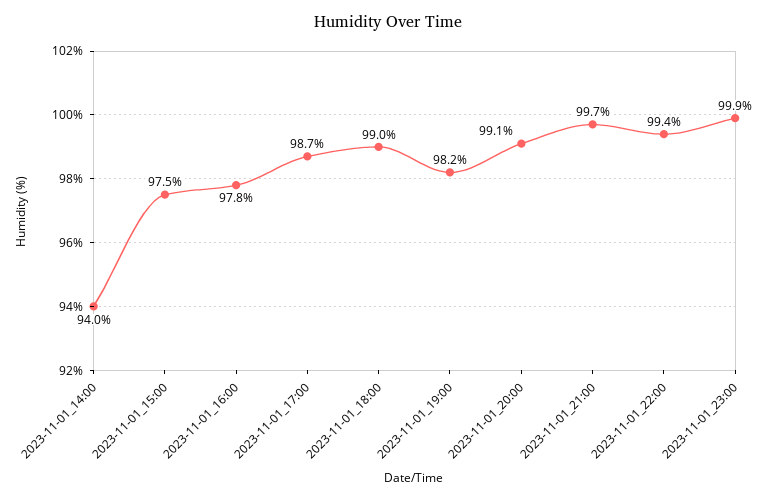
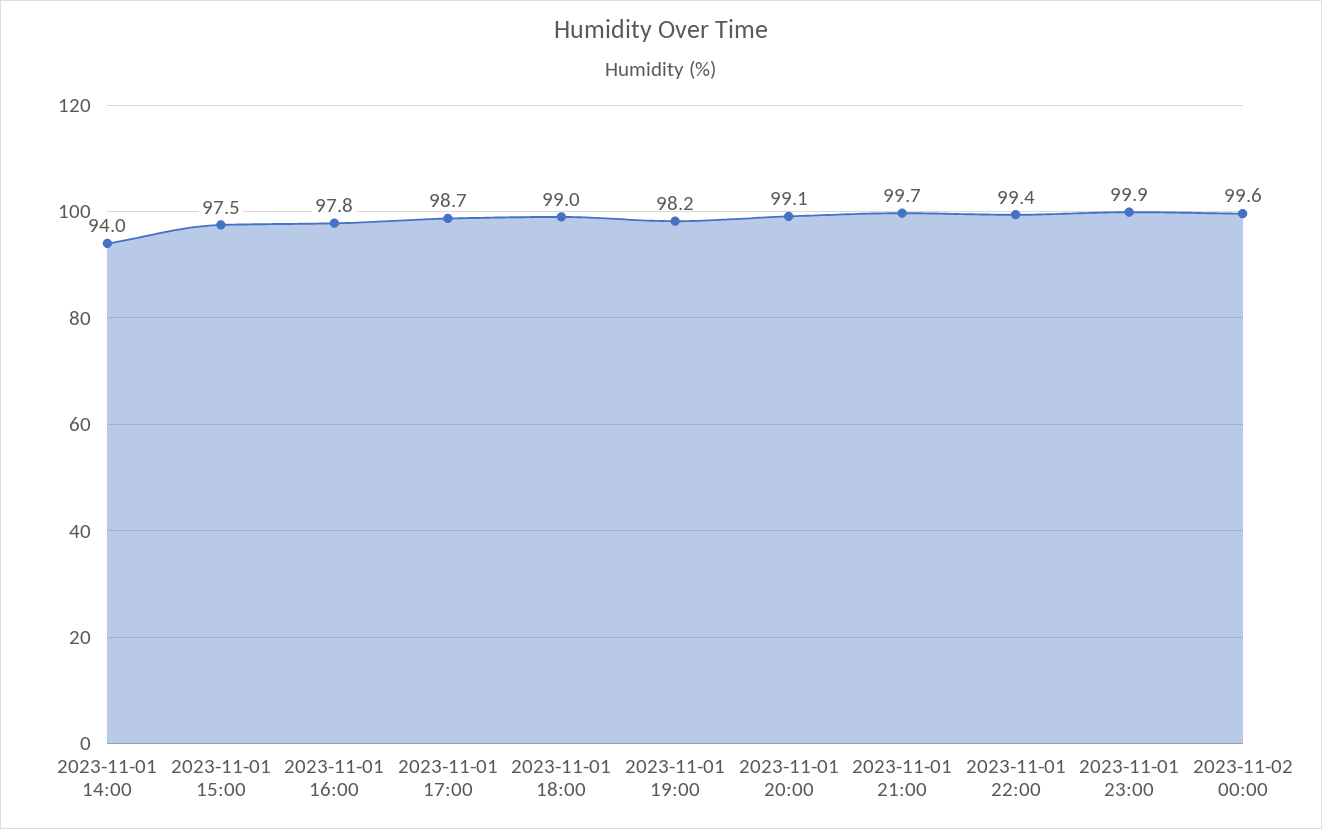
2023-11-02 00:00: none -> 99.6

